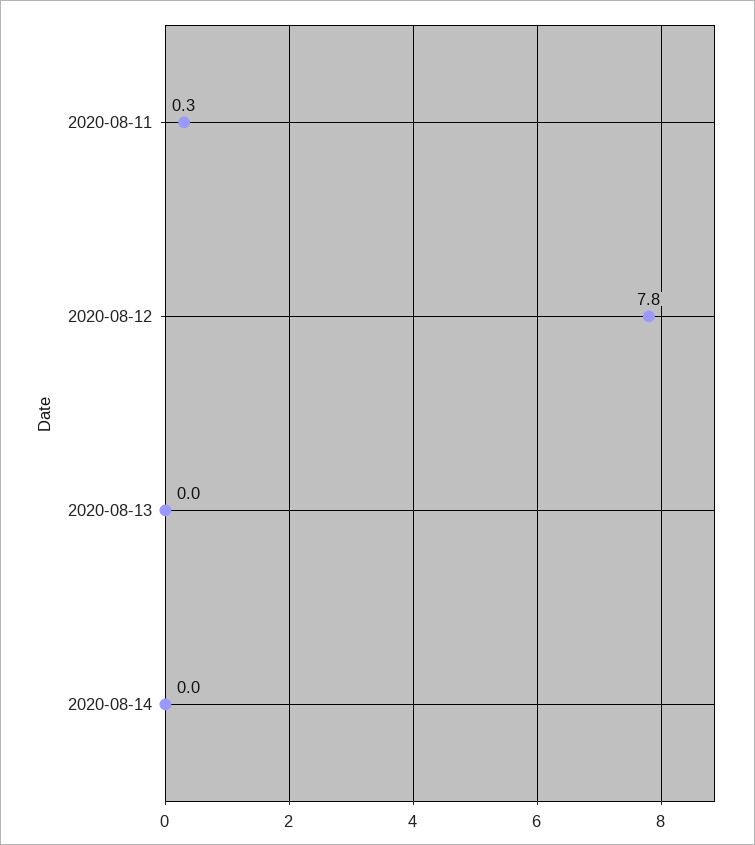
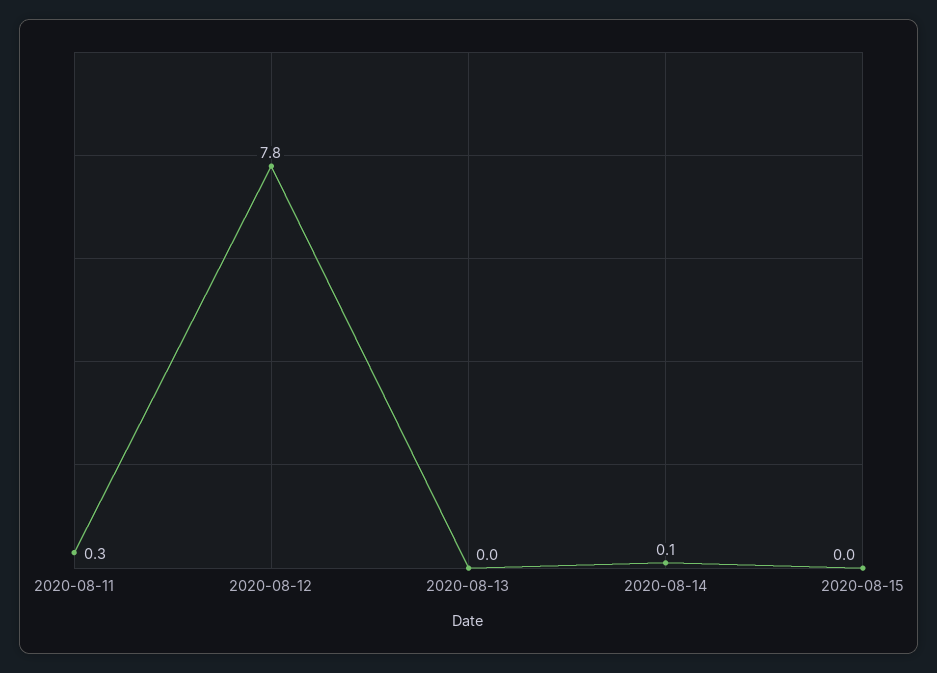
2020-08-14: 0 -> 0.1
2020-08-15: none -> 0

